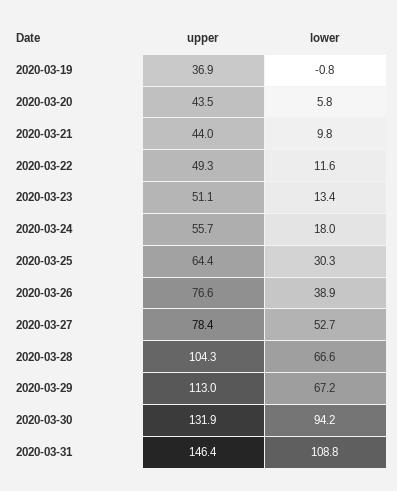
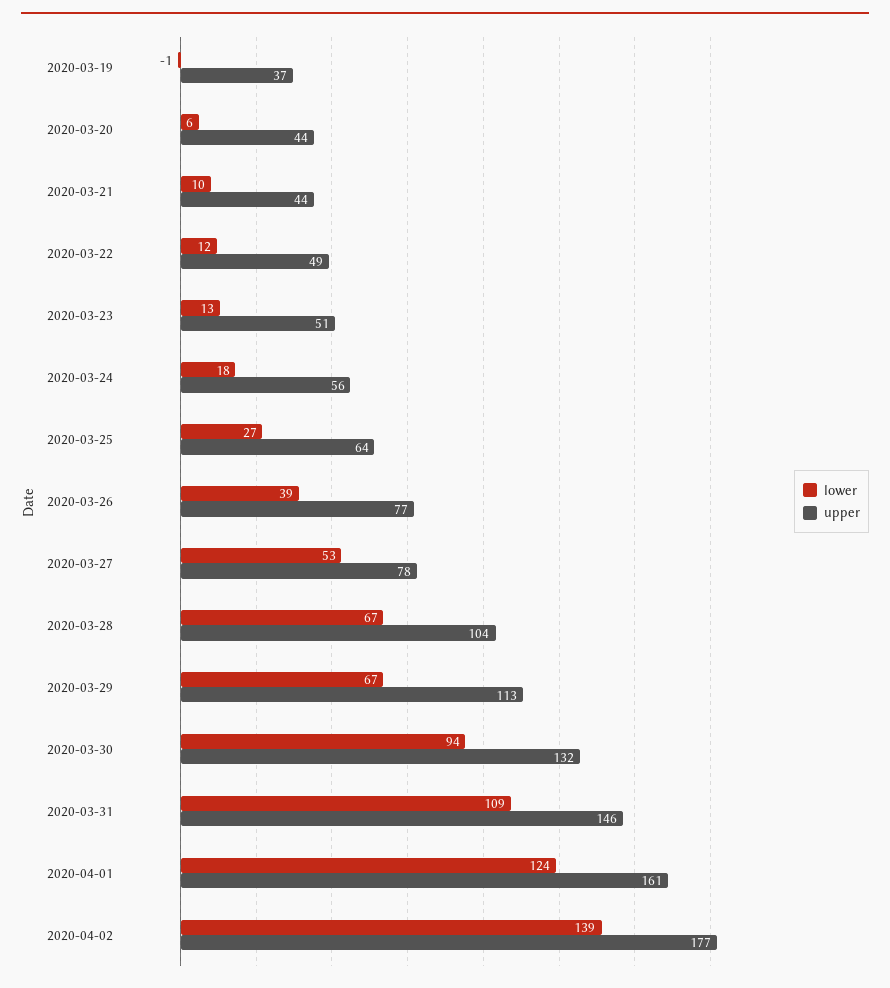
lower, 2020-03-25: 30.3 -> 27
lower, 2020-04-01: none -> 124
upper, 2020-04-01: none -> 161
lower, 2020-04-02: none -> 139
upper, 2020-04-02: none -> 177

